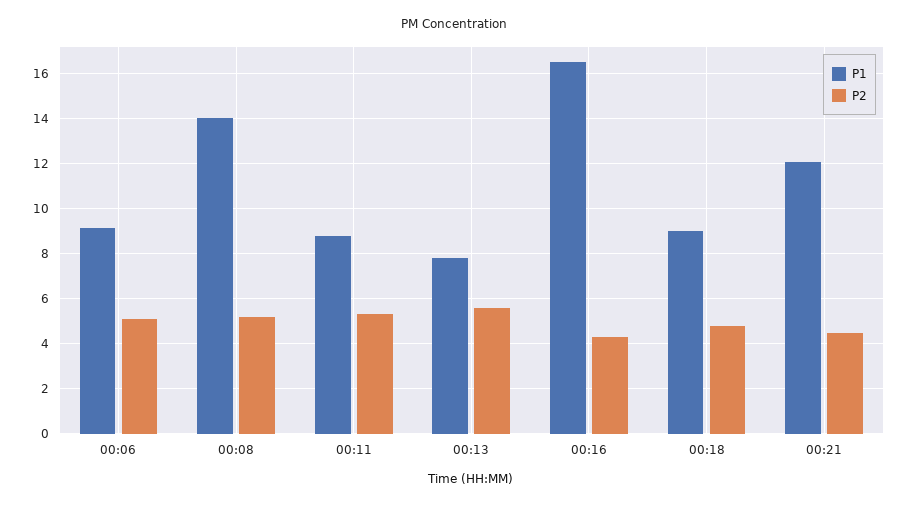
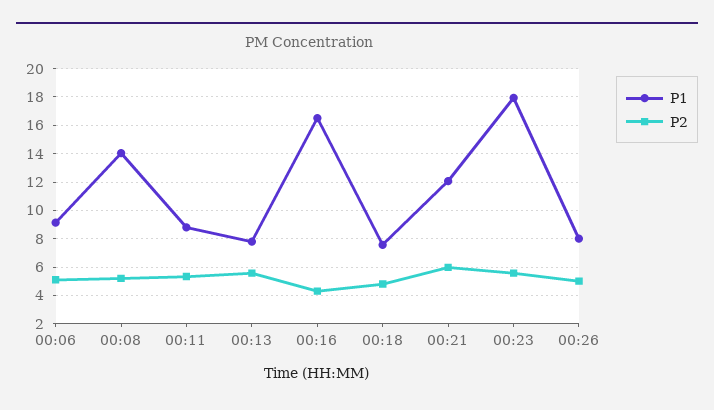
P1, 00:18: 9 -> 7.5
P2, 00:21: 4.5 -> 6
P1, 00:23: none -> 18
P2, 00:23: none -> 5.5
P1, 00:26: none -> 8
P2, 00:26: none -> 5

